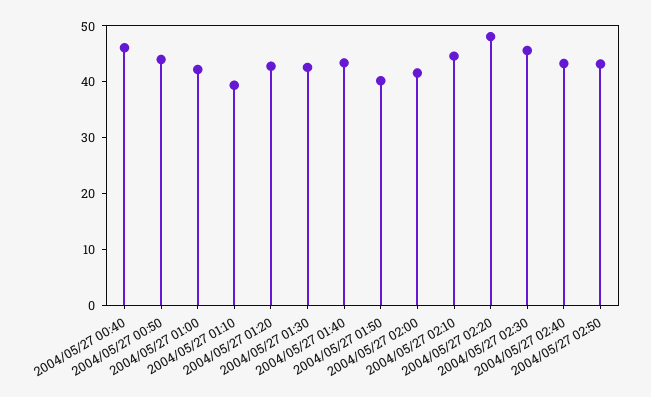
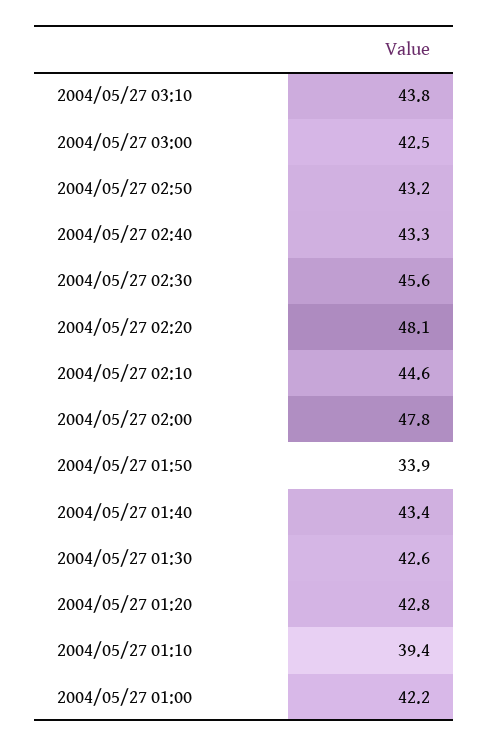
2004/05/27 00:40: 46 -> none
2004/05/27 00:50: 44 -> none
2004/05/27 01:50: 40 -> 33.9
2004/05/27 02:00: 42 -> 47.8
2004/05/27 03:10: none -> 43.8
2004/05/27 03:00: none -> 42.5

